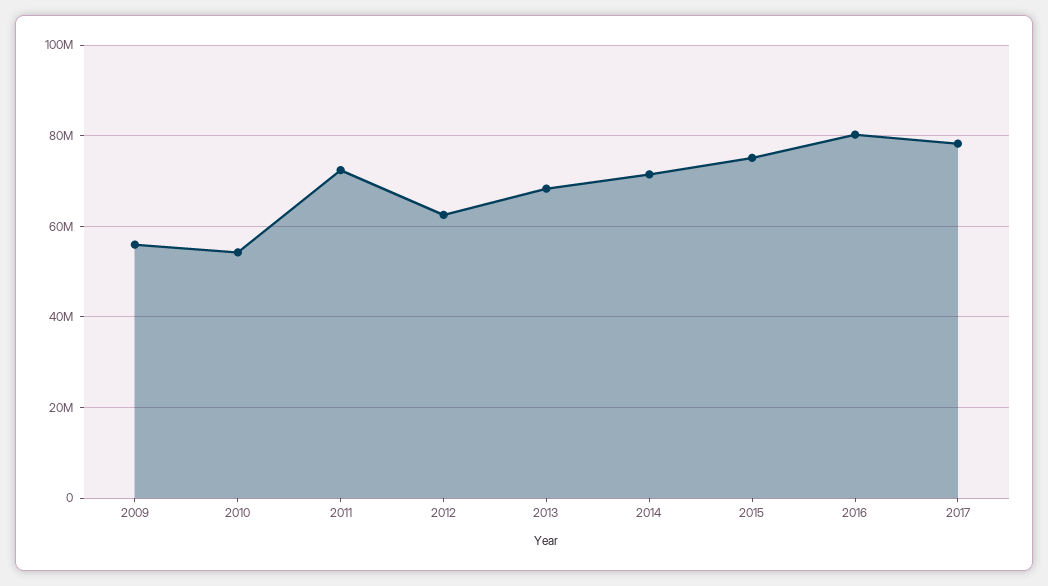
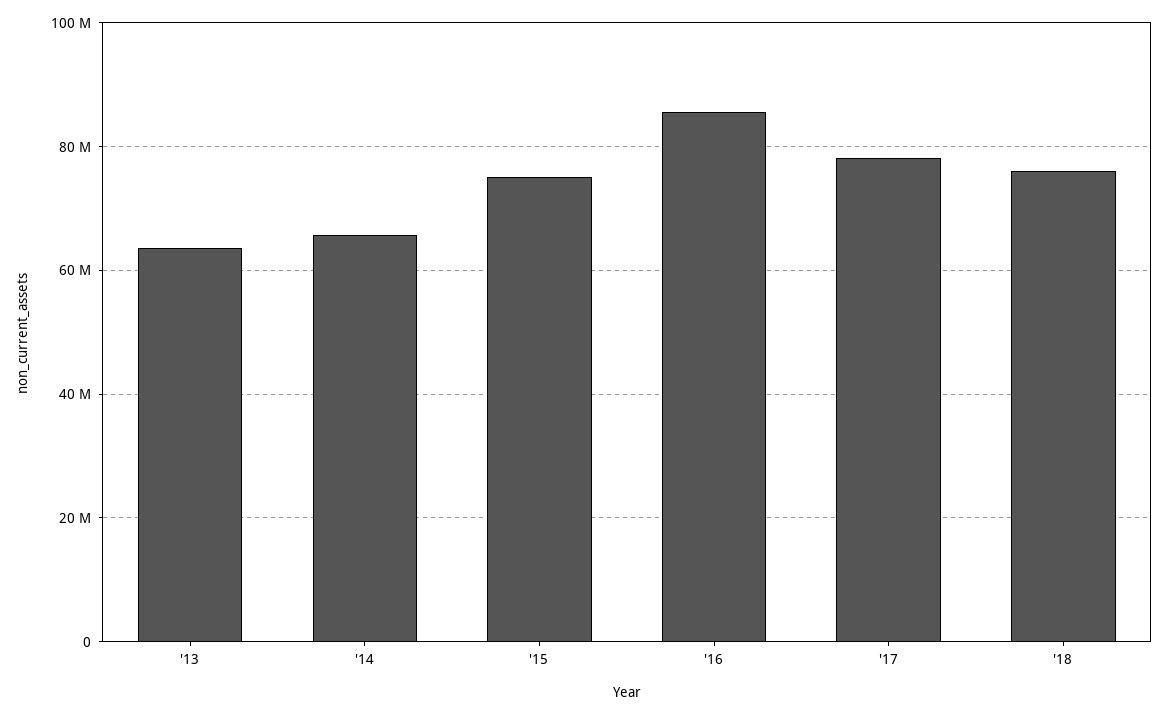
2009: 56000000 -> none
2010: 54000000 -> none
2011: 72000000 -> none
2012: 62000000 -> none
2013: 68000000 -> 64000000
2014: 72000000 -> 66000000
2016: 80000000 -> 86000000
'18: none -> 76000000

